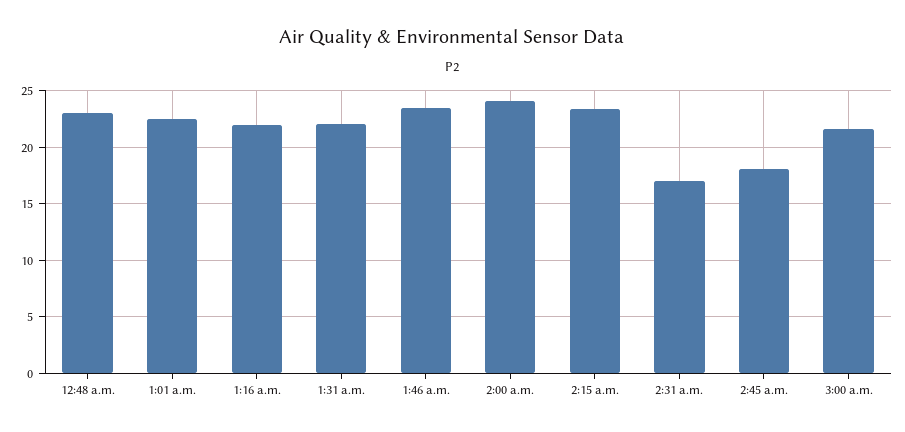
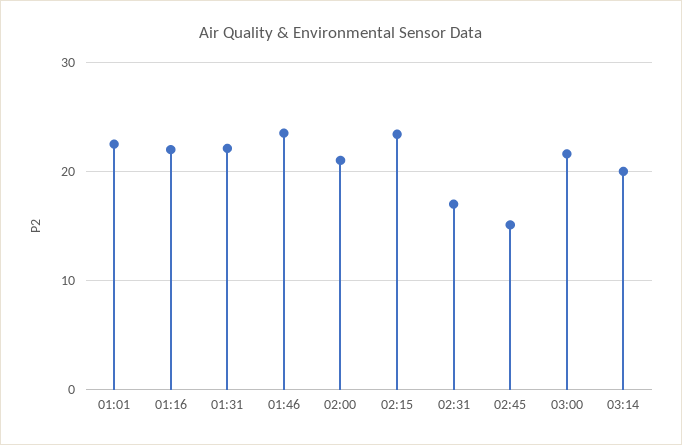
12:48 a.m.: 23 -> none
2:00 a.m.: 24 -> 21
2:45 a.m.: 18 -> 15
03:14: none -> 20

